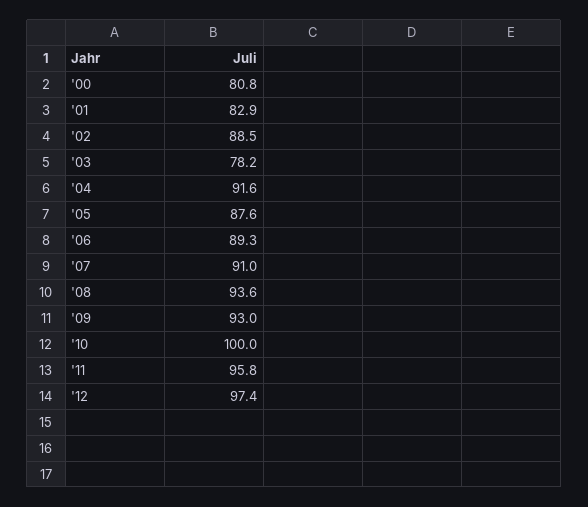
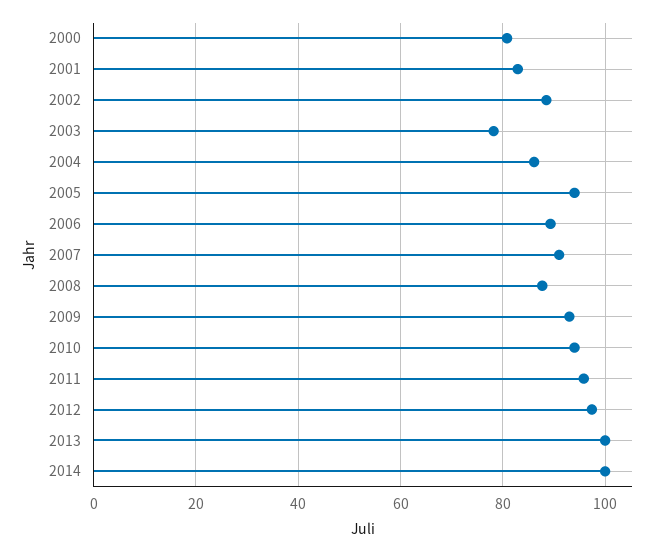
'04: 91.6 -> 86
'05: 87.6 -> 94
'08: 93.6 -> 88
'10: 100 -> 94
2013: none -> 100
2014: none -> 100

